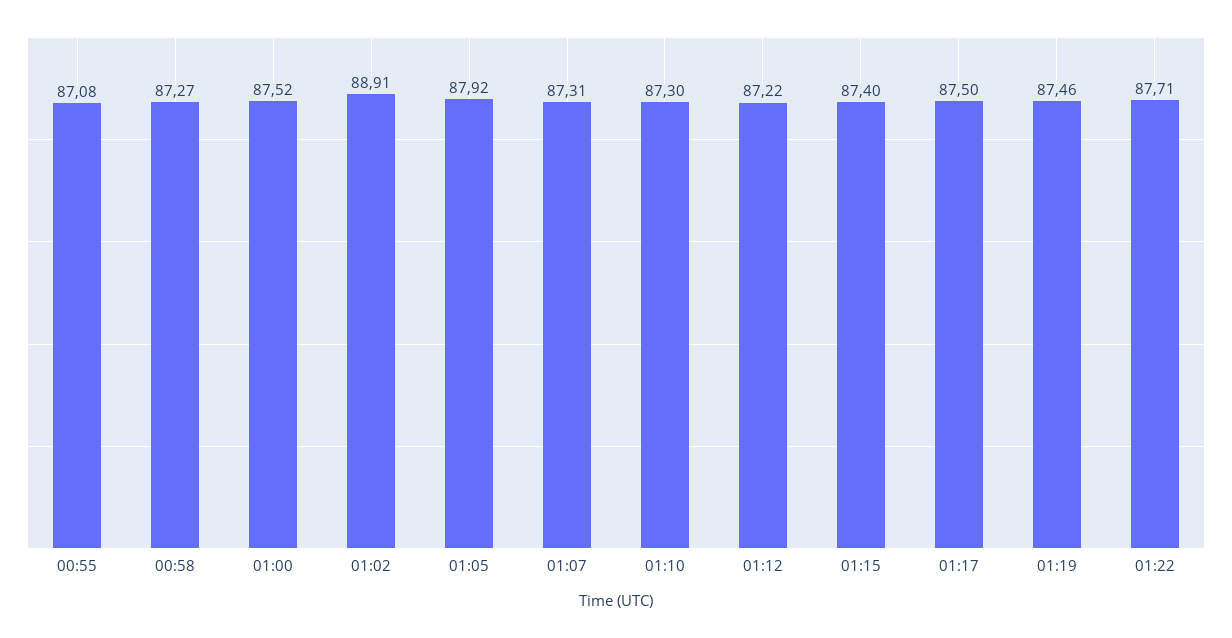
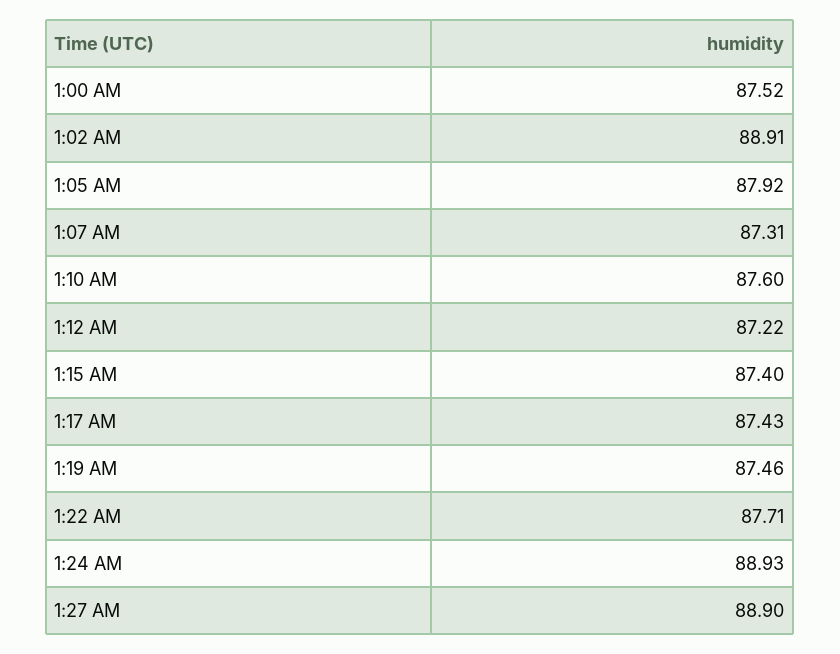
00:55: 87.08 -> none
00:58: 87.27 -> none
01:10: 87.3 -> 87.6
01:17: 87.5 -> 87.43
1:24 AM: none -> 88.93
1:27 AM: none -> 88.9

